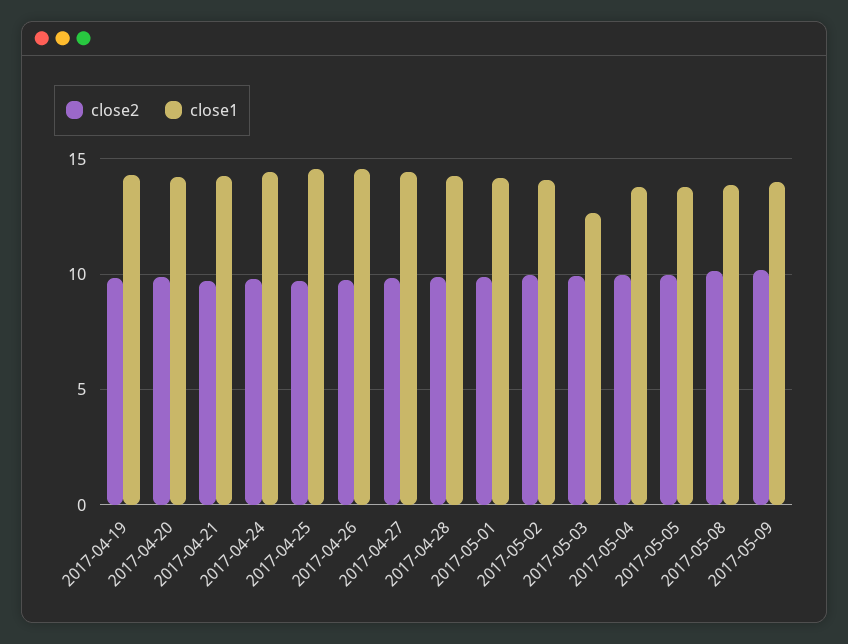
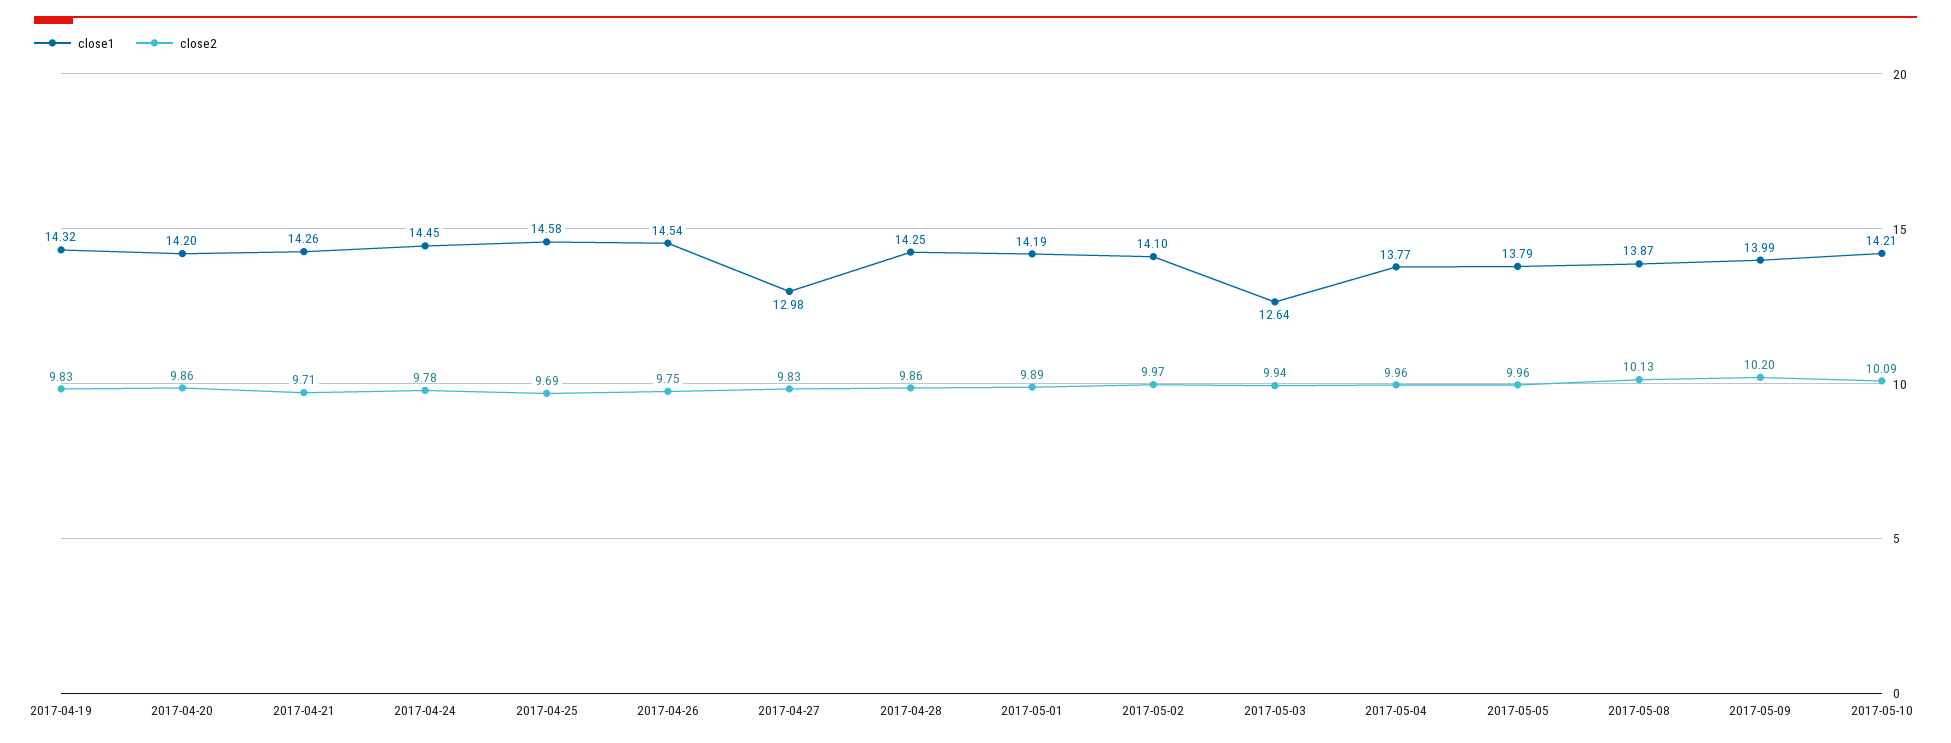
close1, 2017-04-27: 14.5 -> 12.98
close1, 2017-05-10: none -> 14.21
close2, 2017-05-10: none -> 10.09

